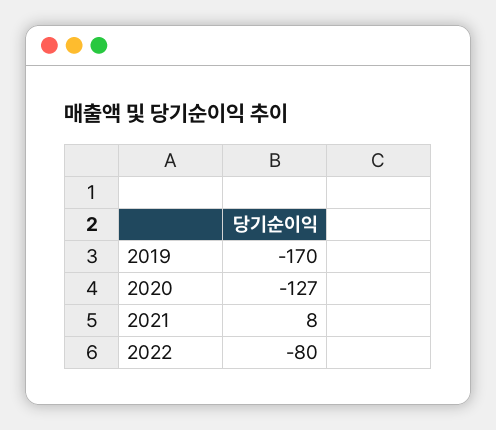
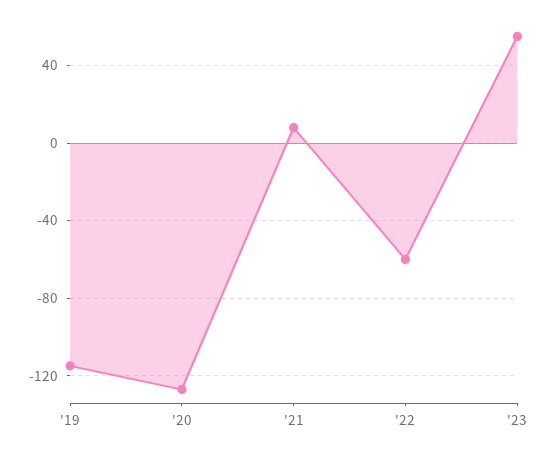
2019: -170 -> -115
2022: -80 -> -60
'23: none -> 55

